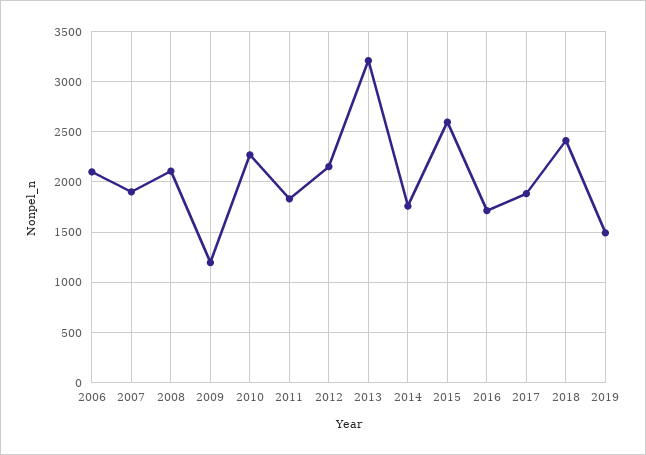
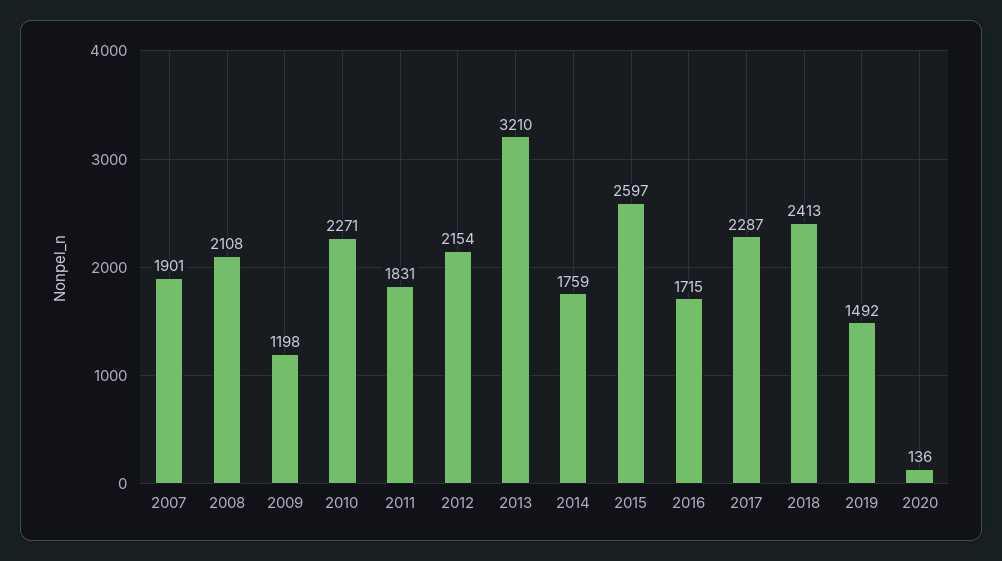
2006: 2100 -> none
2017: 1900 -> 2287
2020: none -> 136

